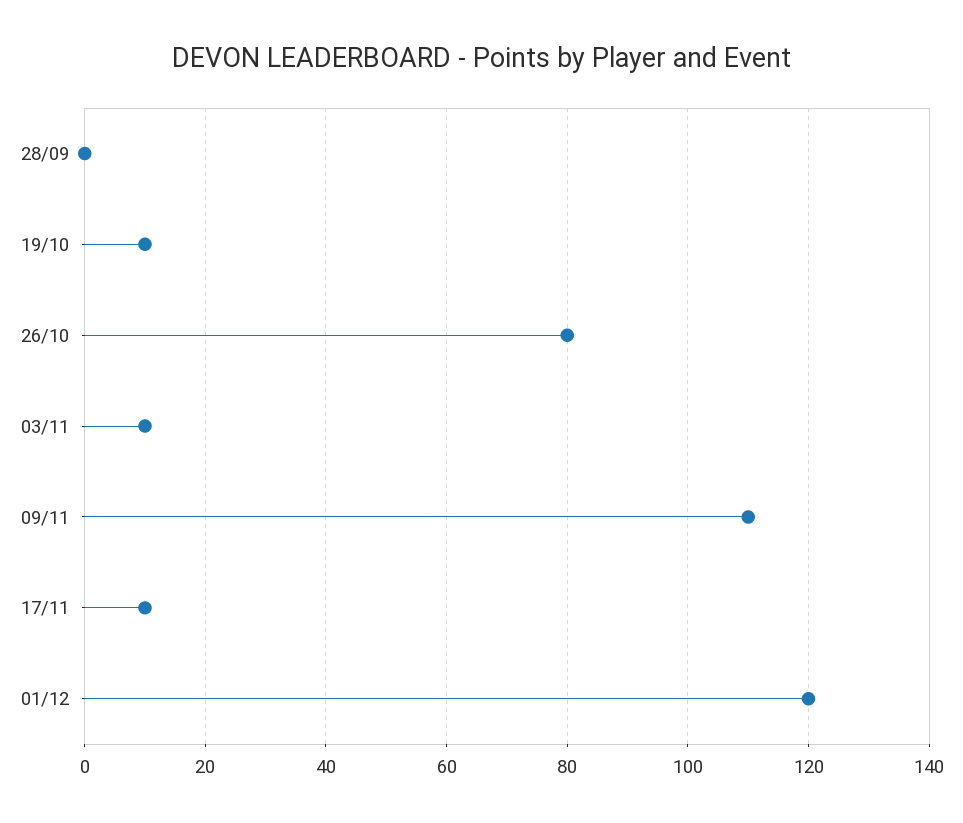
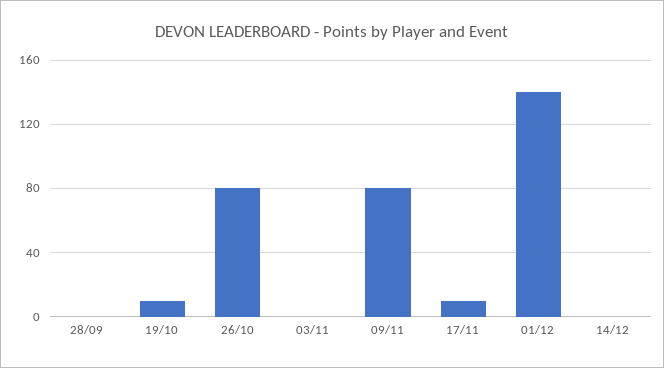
03/11: 10 -> 0
09/11: 110 -> 80
01/12: 120 -> 140
14/12: none -> 0

